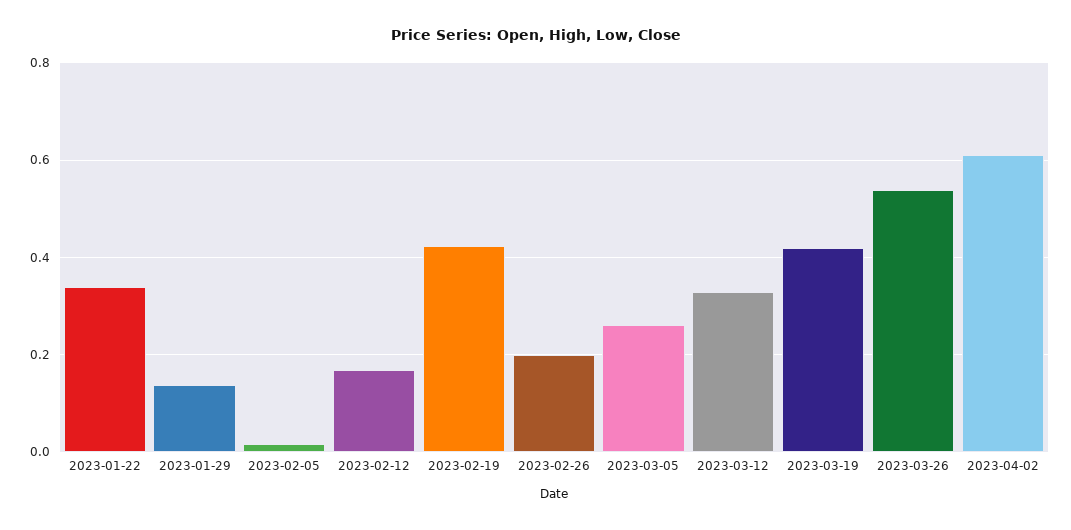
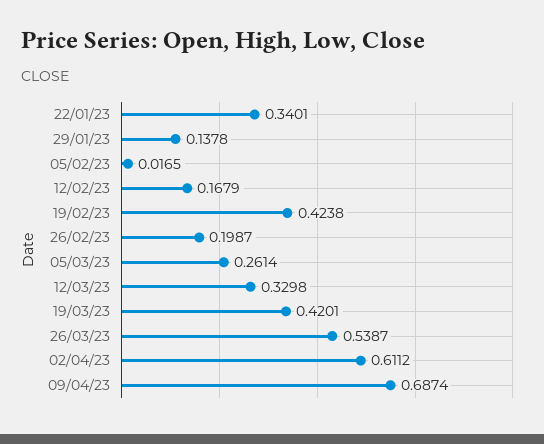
09/04/23: none -> 0.6874

